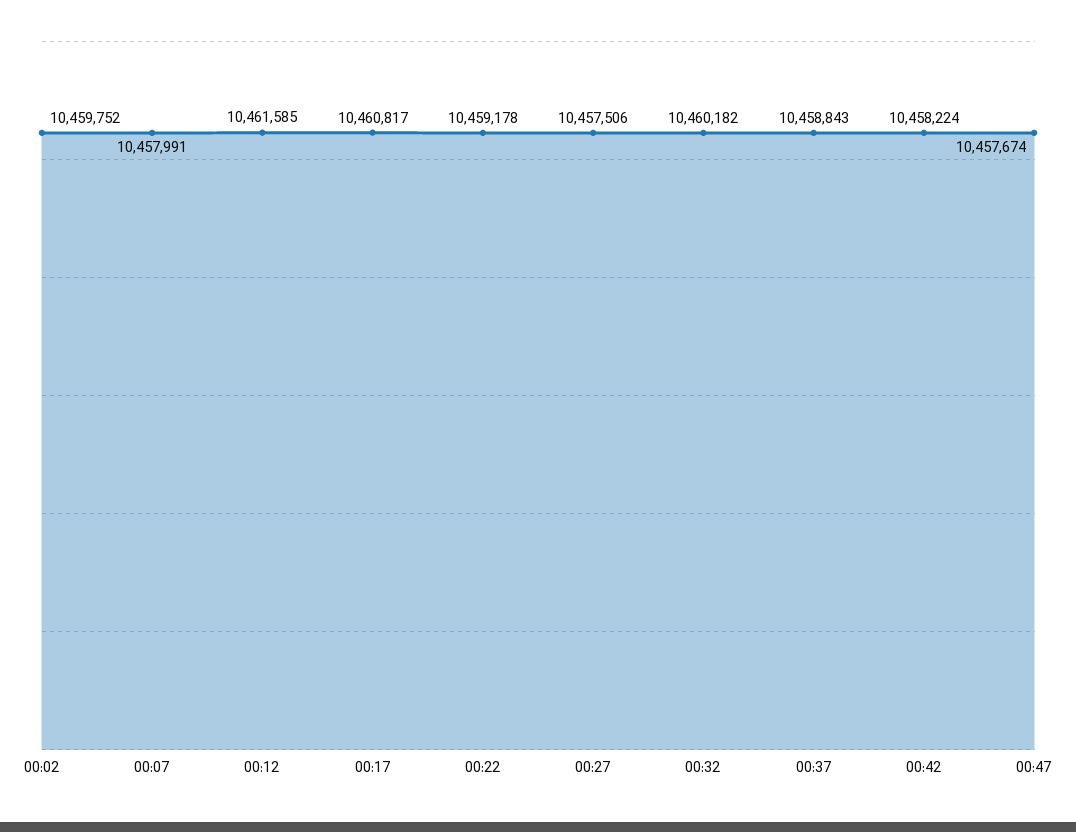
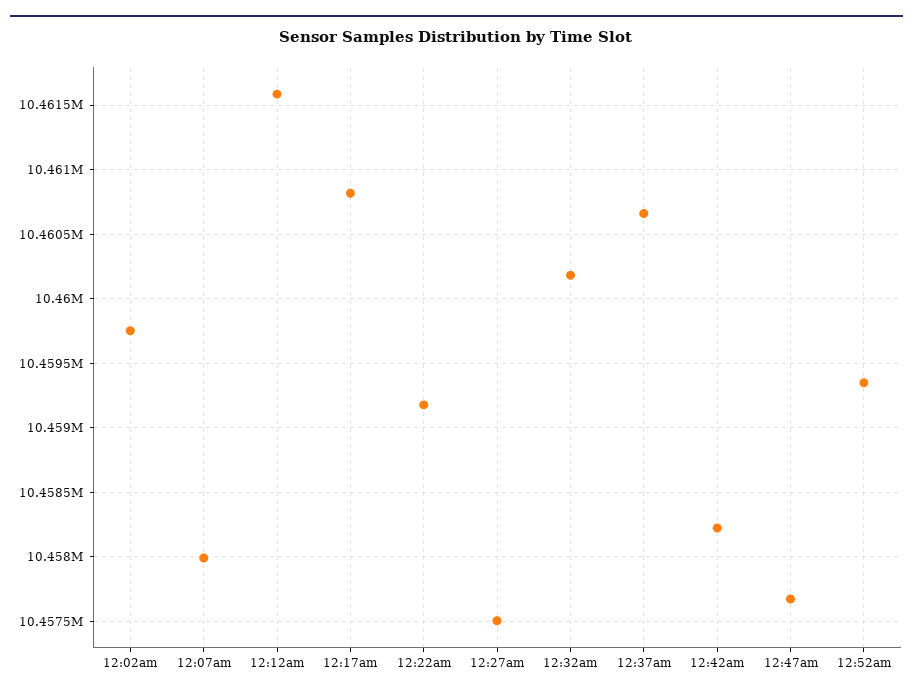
00:37: 10458843 -> 10460650
12:52am: none -> 10459350

